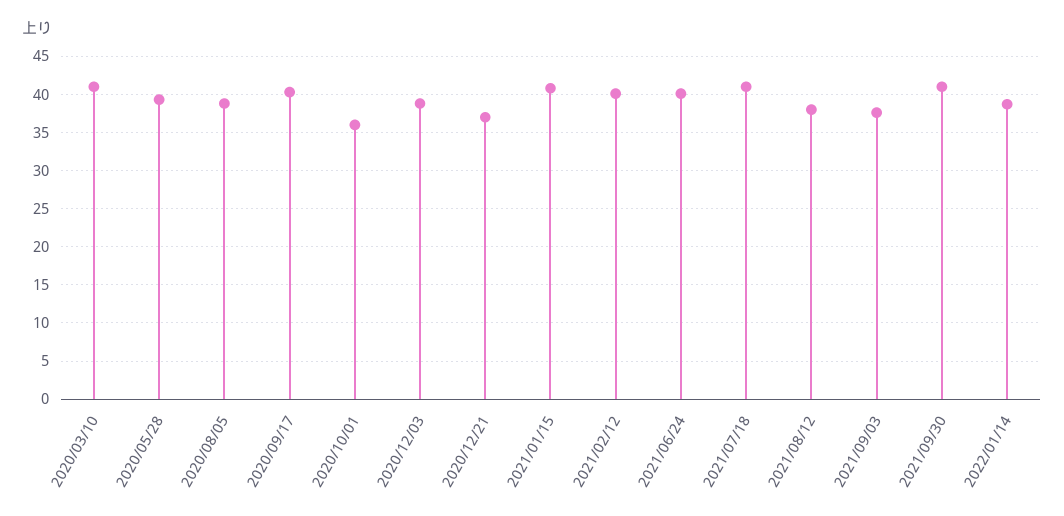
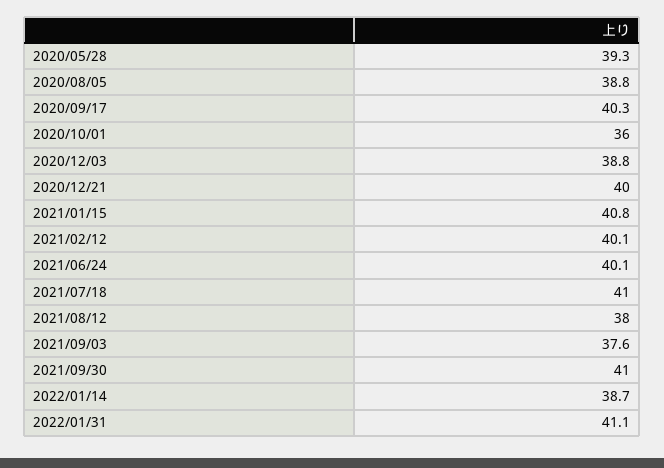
2020/03/10: 41 -> none
2020/12/21: 37 -> 40
2022/01/31: none -> 41.1

